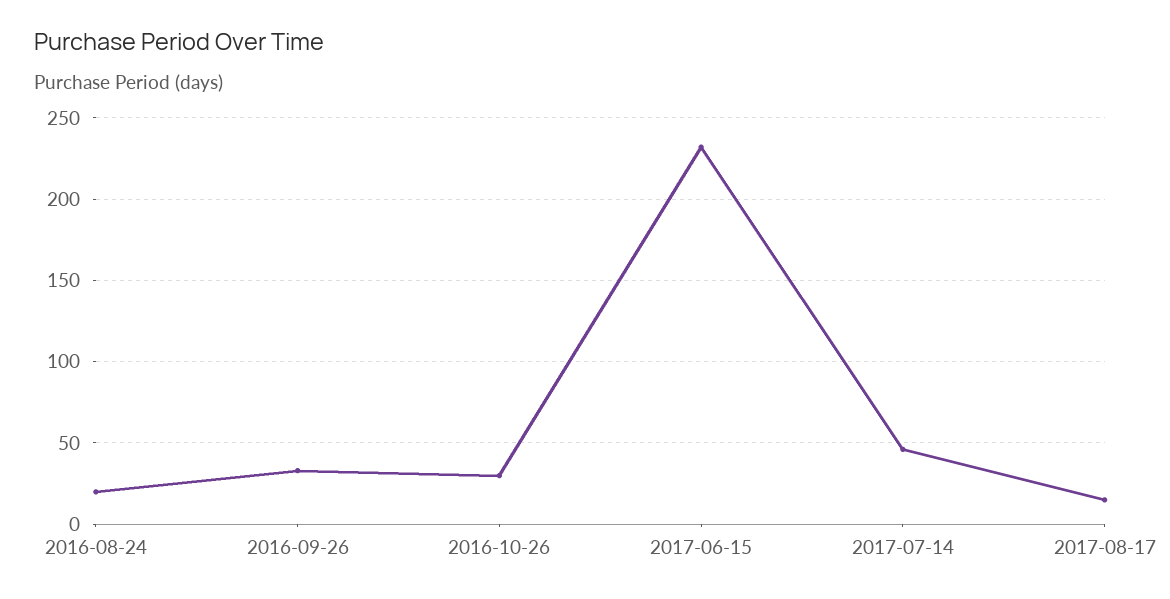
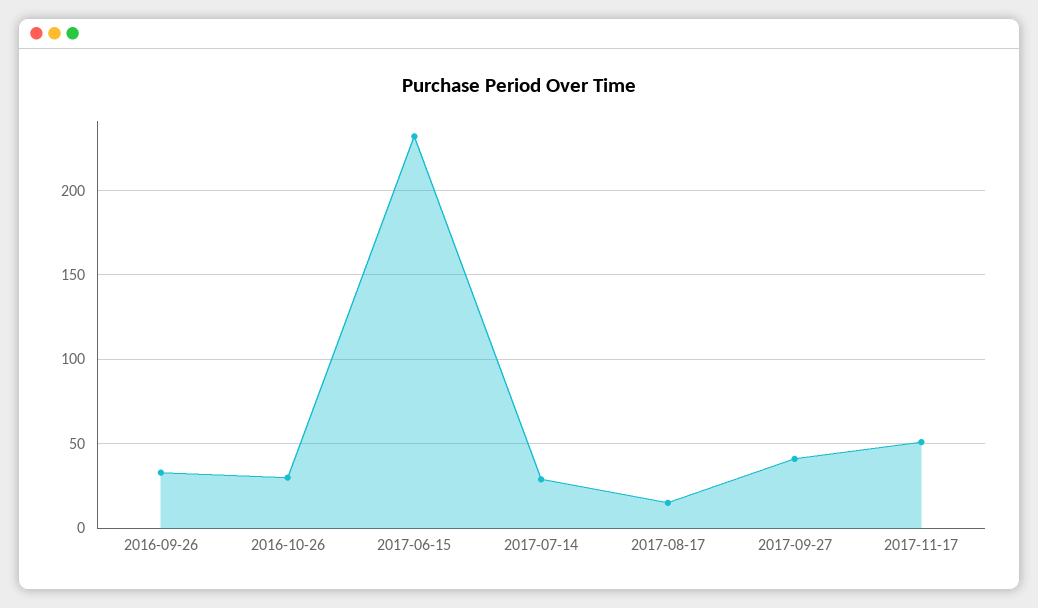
2016-08-24: 20 -> none
2017-07-14: 45 -> 30
2017-09-27: none -> 40
2017-11-17: none -> 50

